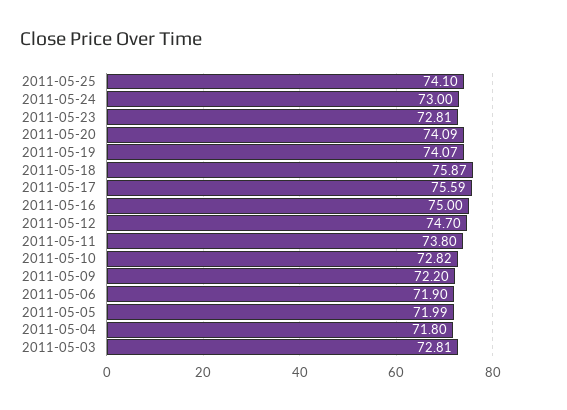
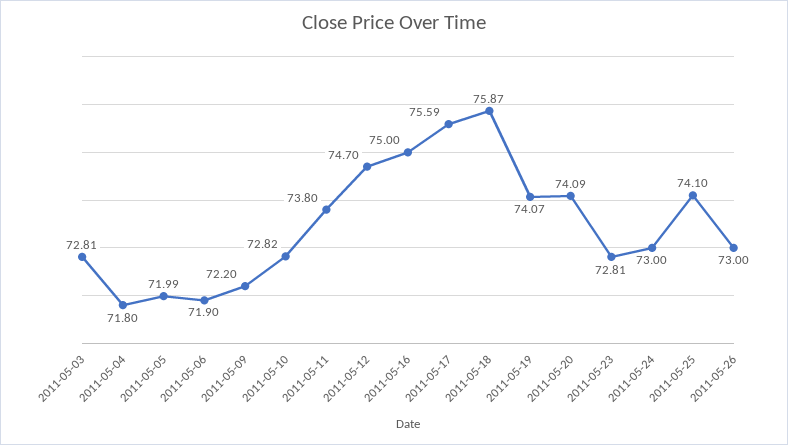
2011-05-26: none -> 73

